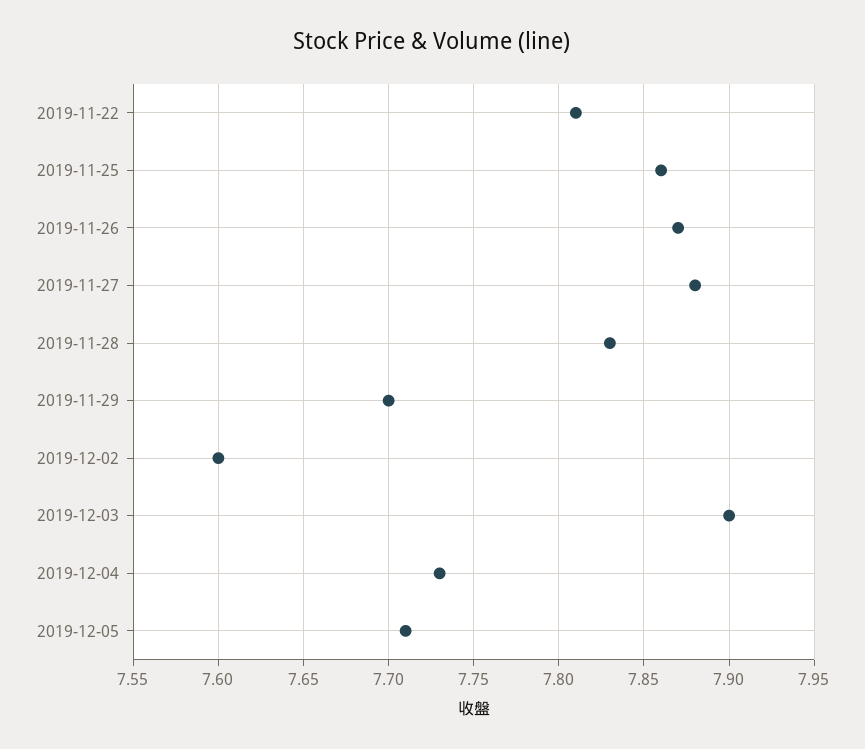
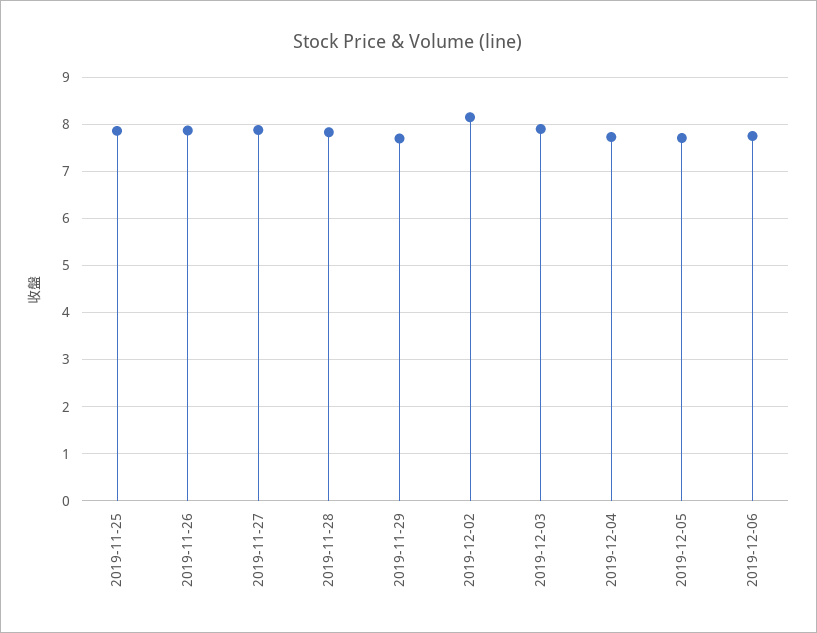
2019-11-22: 7.81 -> none
2019-12-02: 7.6 -> 8.2
2019-12-06: none -> 7.8

